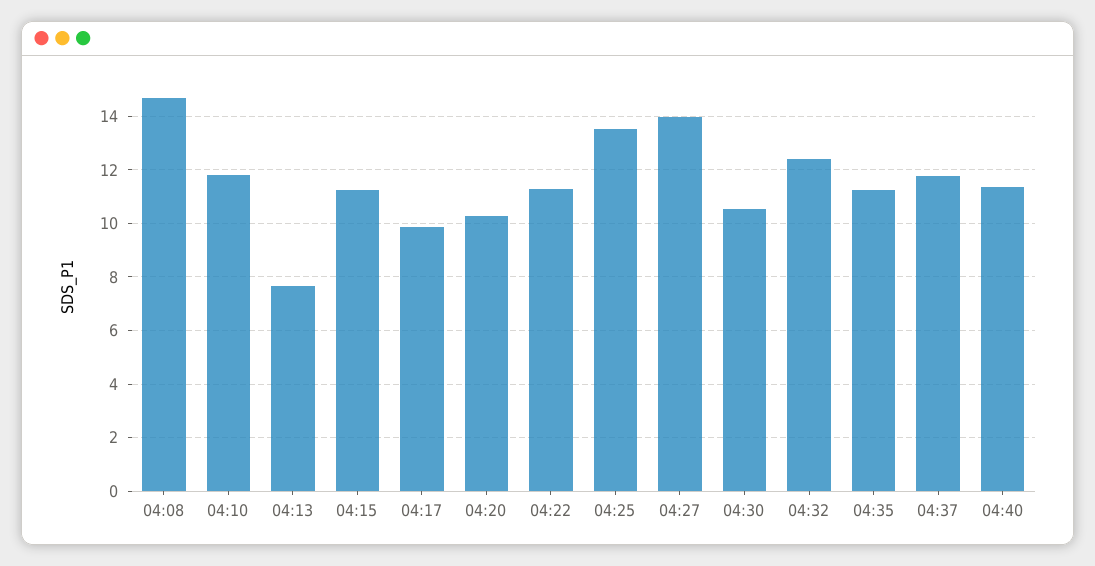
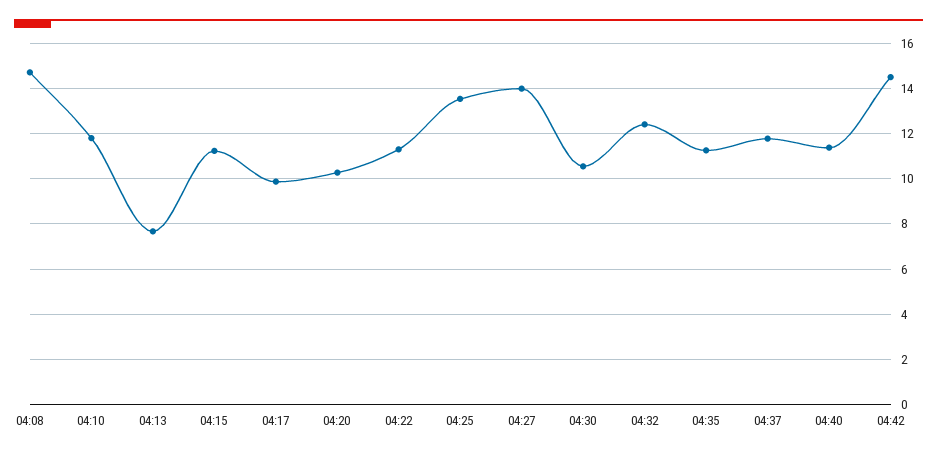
04:42: none -> 14.5

